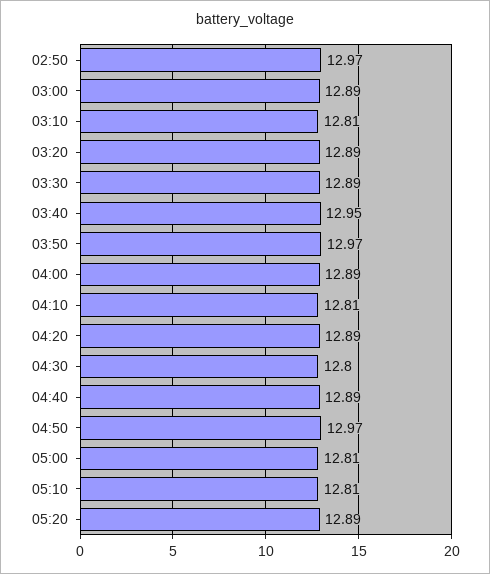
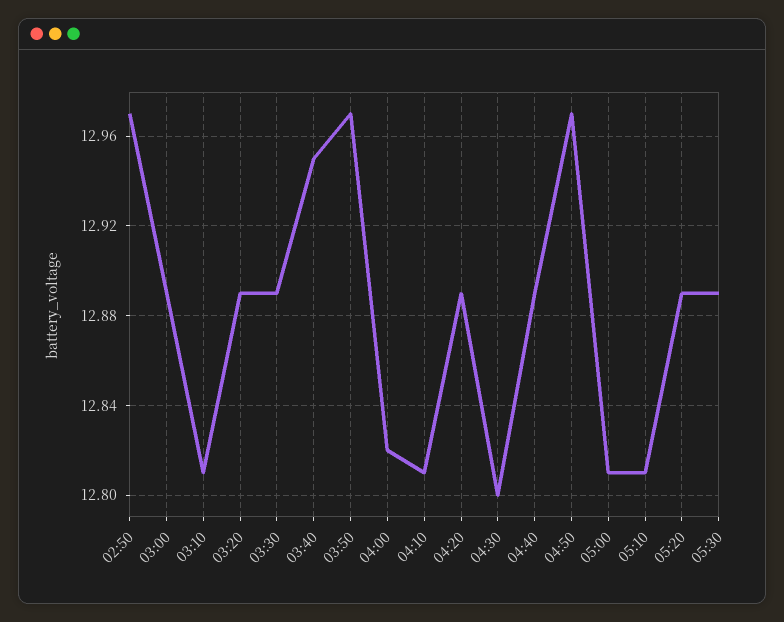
04:00: 12.89 -> 12.82
05:30: none -> 12.89

